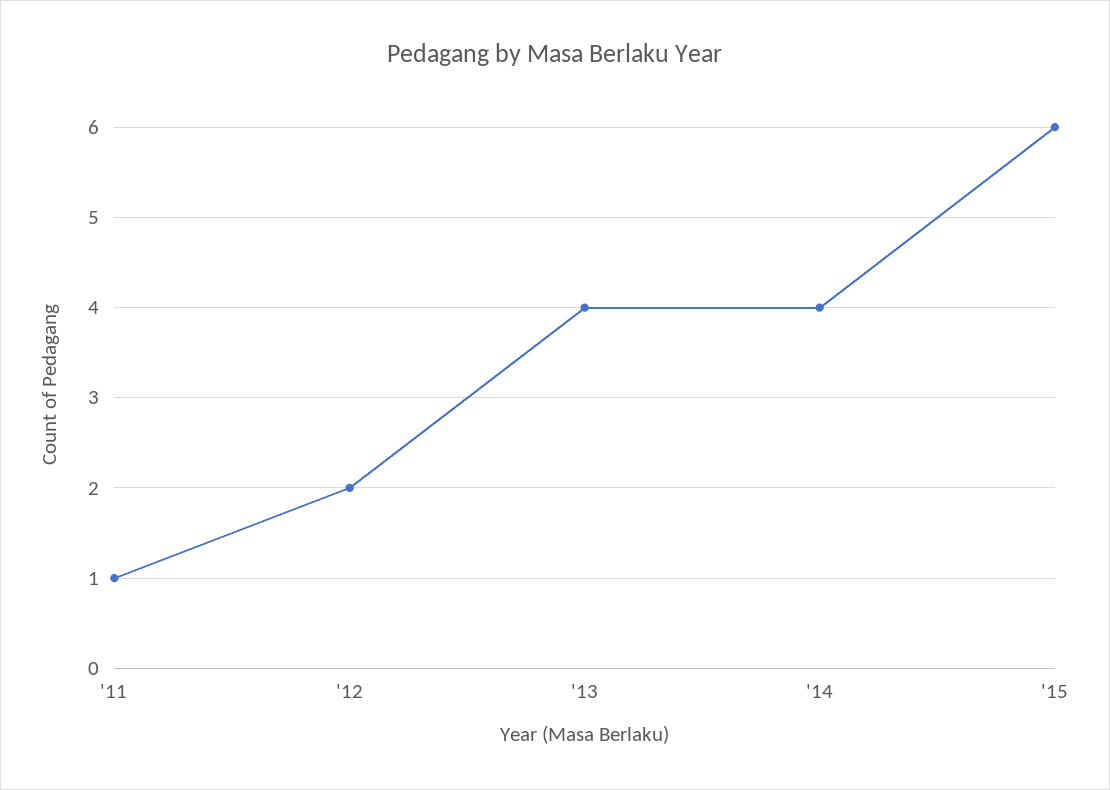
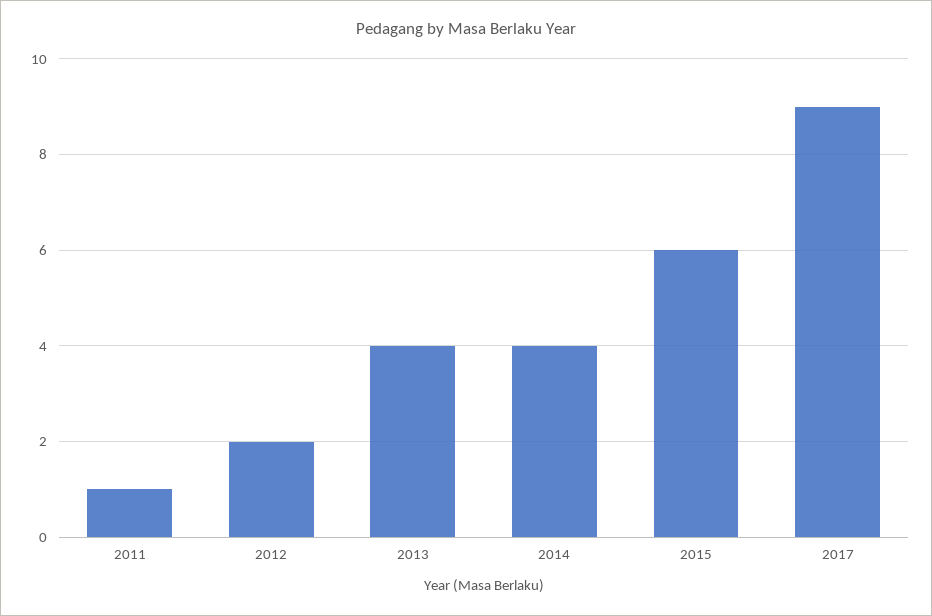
2017: none -> 9

